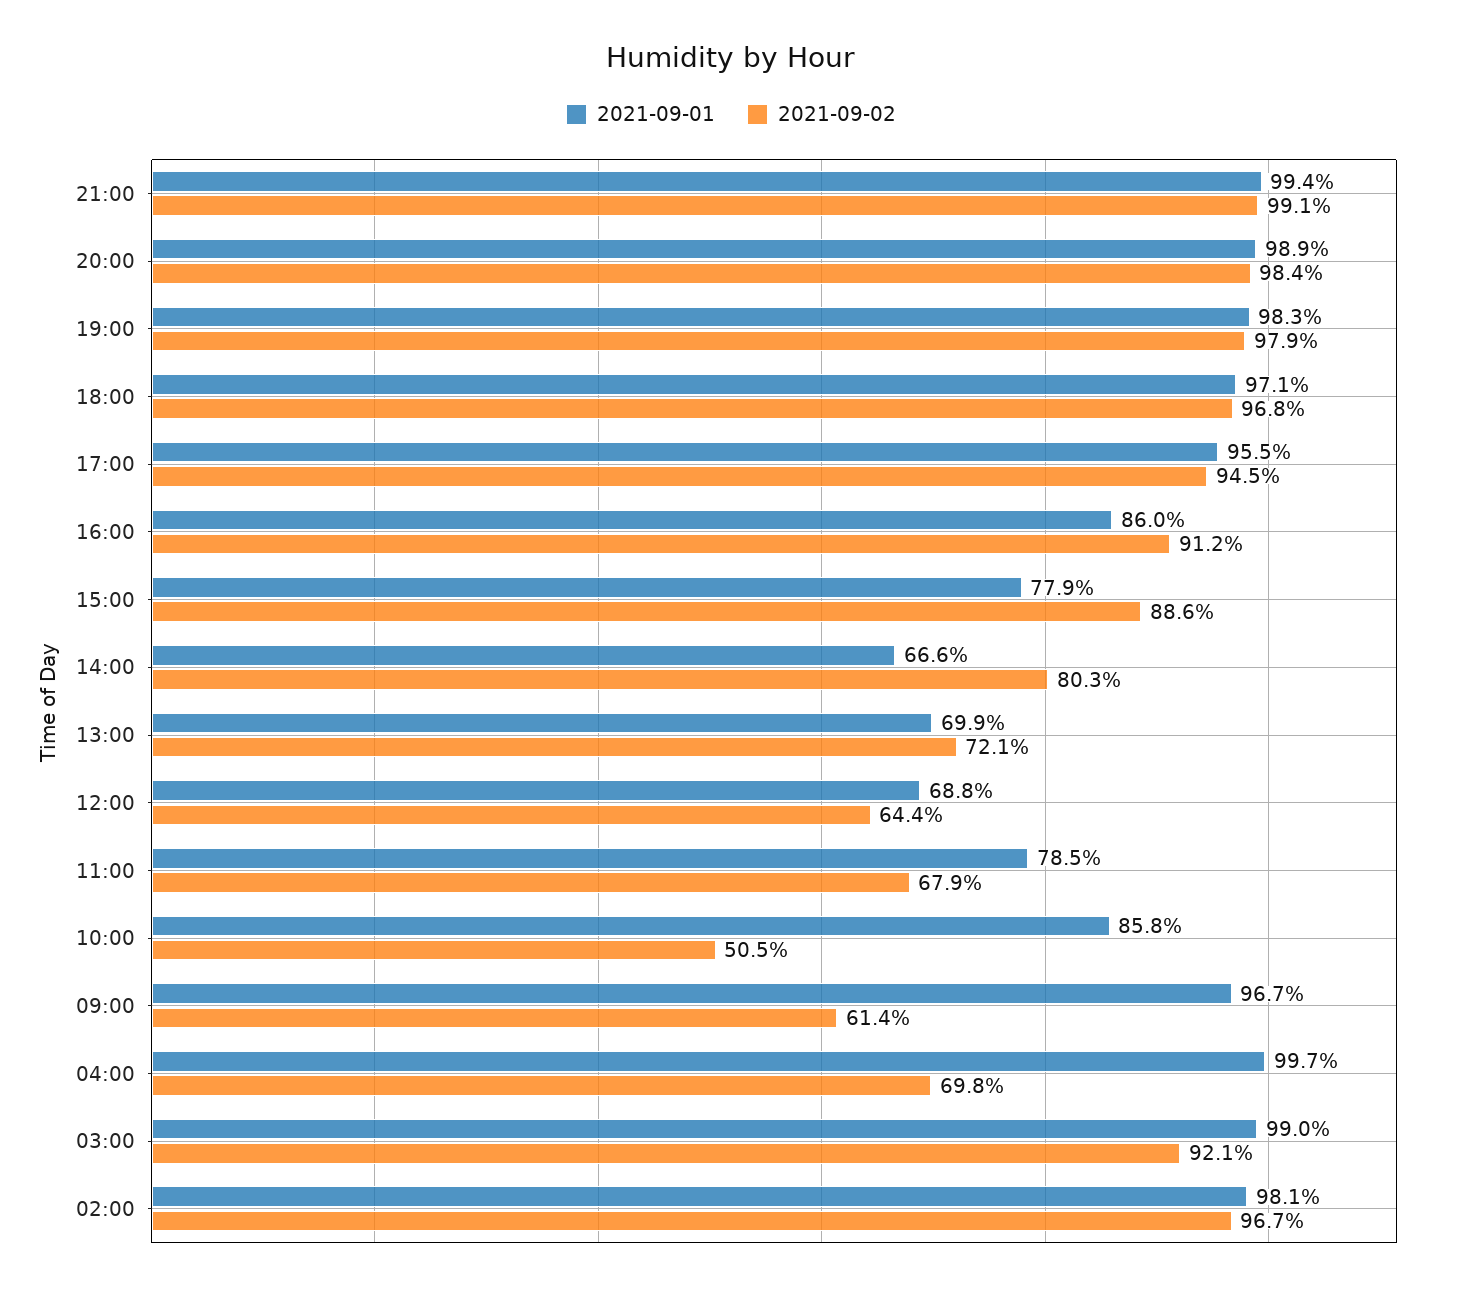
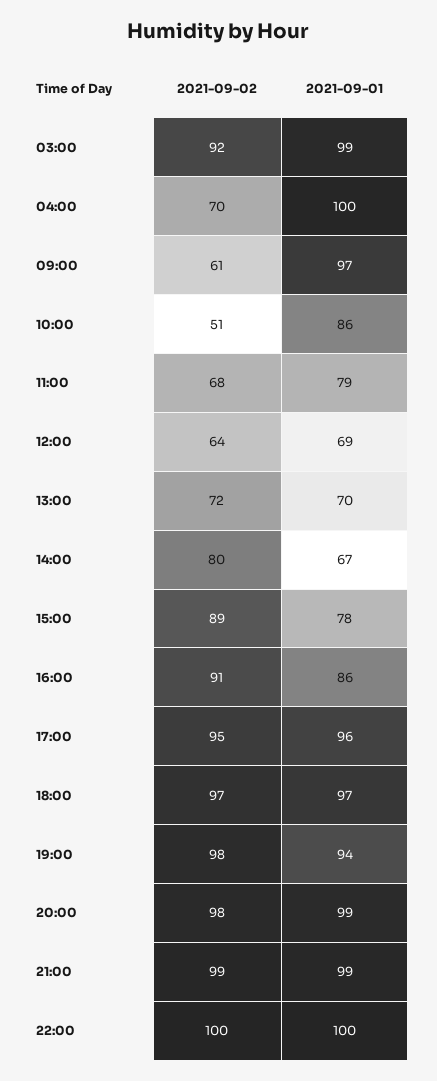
2021-09-01, 19:00: 98.3 -> 94
2021-09-01, 02:00: 98.1 -> none
2021-09-02, 02:00: 96.7 -> none
2021-09-02, 22:00: none -> 100
2021-09-01, 22:00: none -> 100

